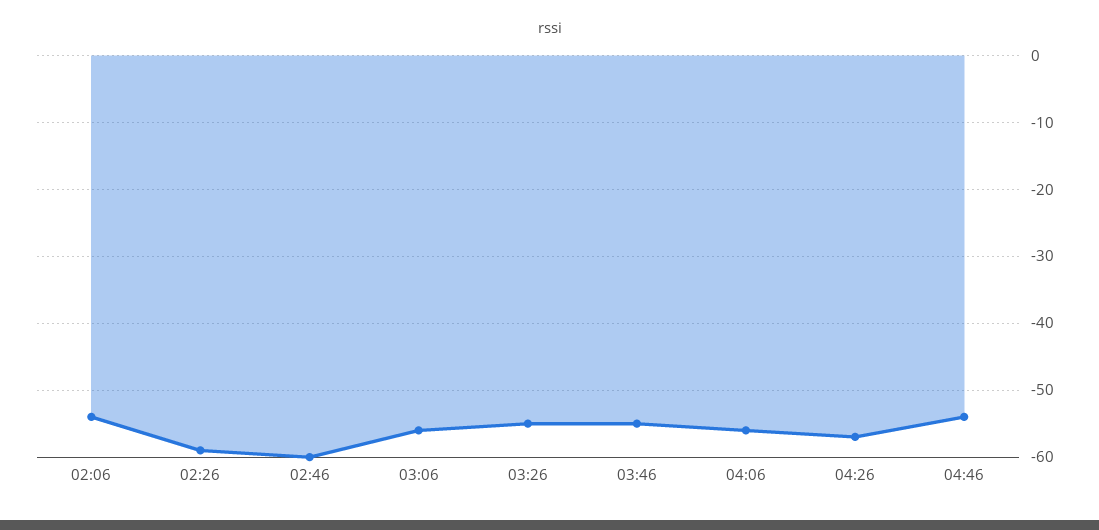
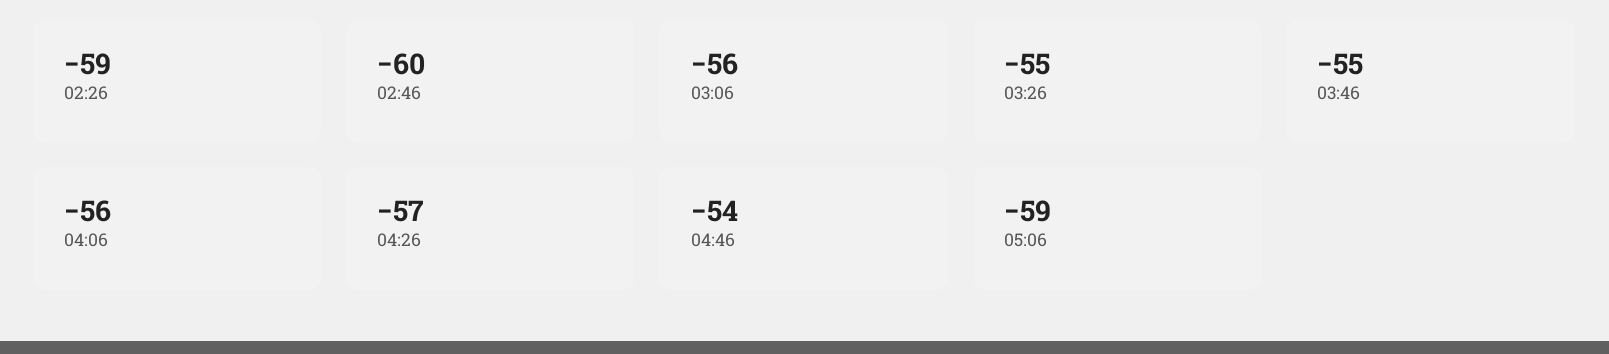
02:06: -54 -> none
05:06: none -> -59

